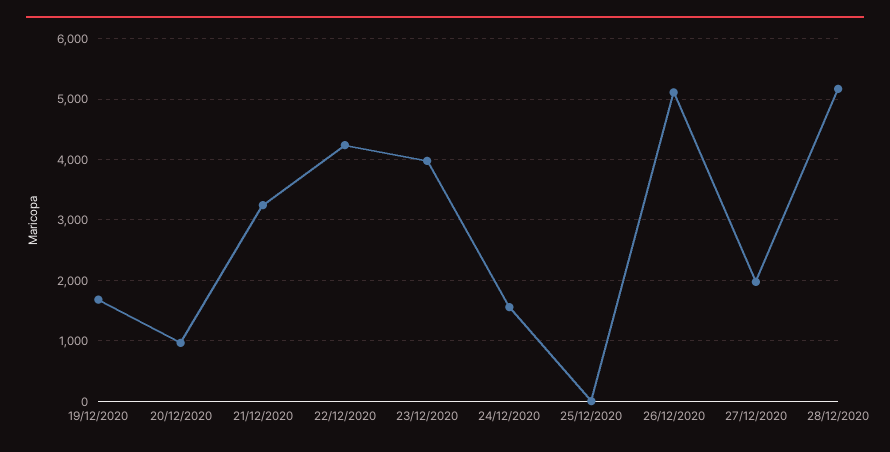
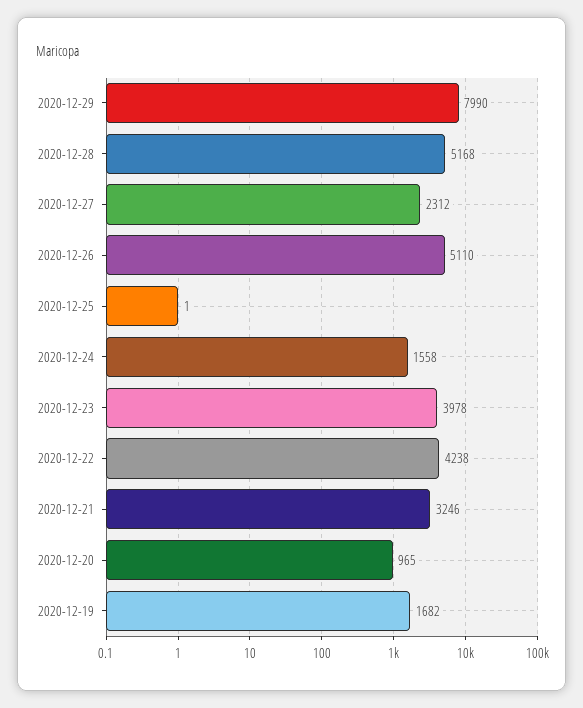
27/12/2020: 2000 -> 2312
2020-12-29: none -> 7990

